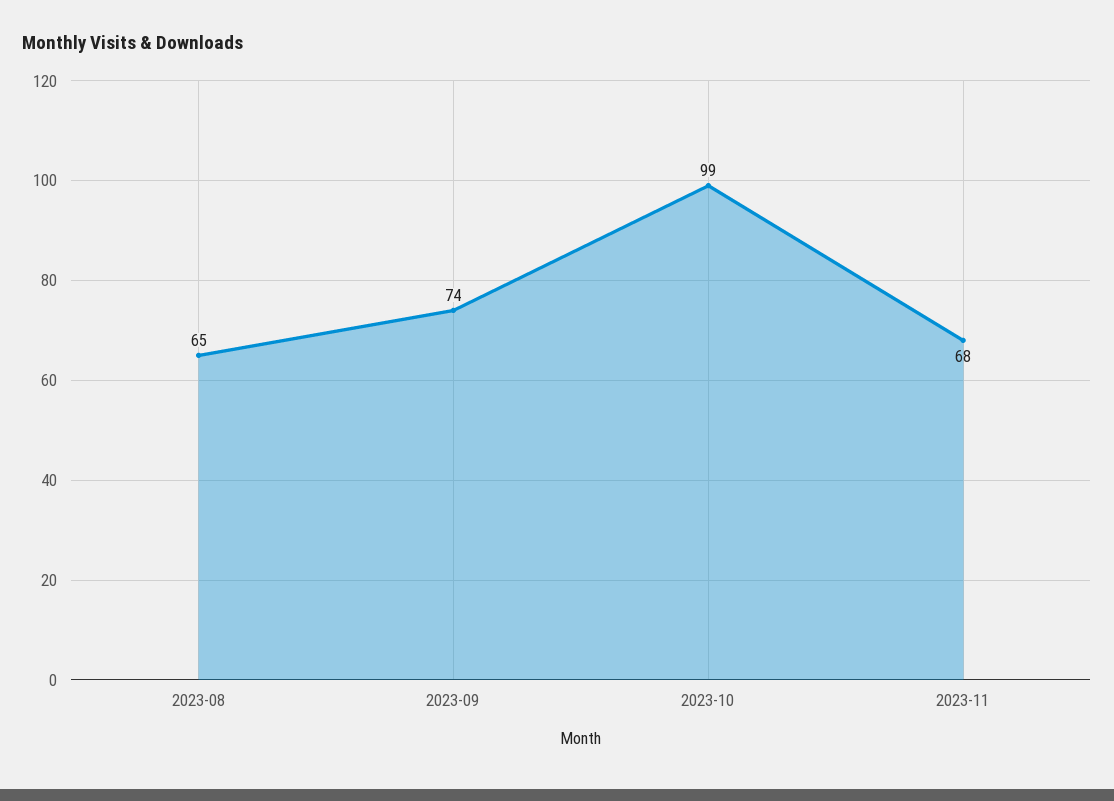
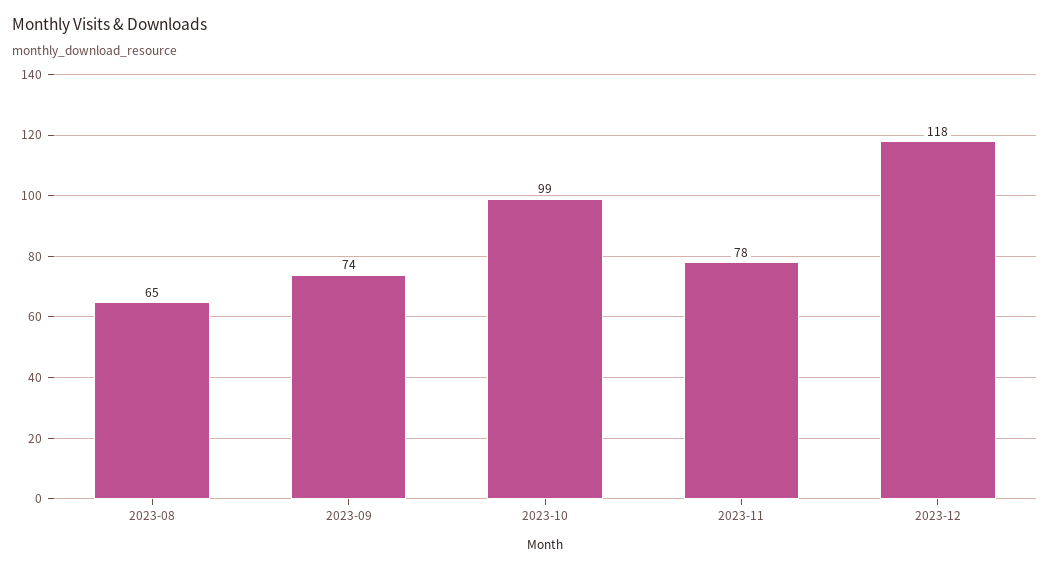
2023-11: 68 -> 78
2023-12: none -> 118

